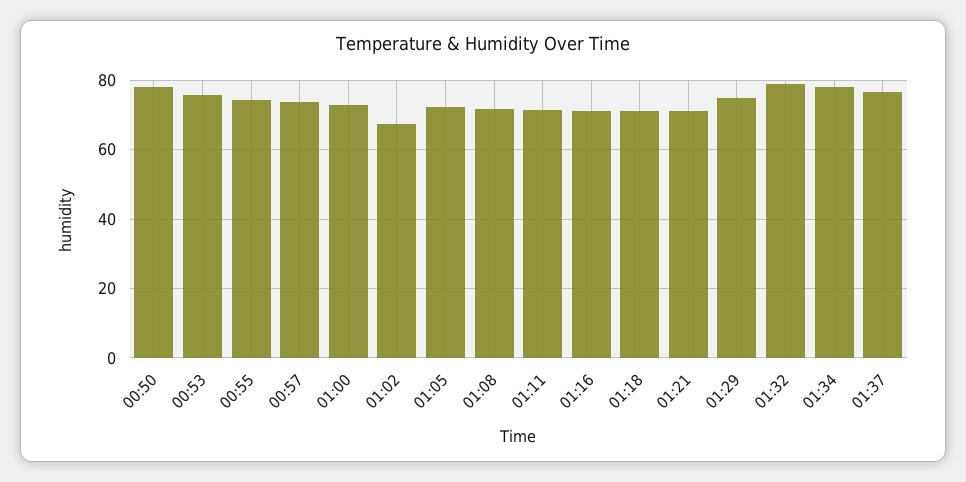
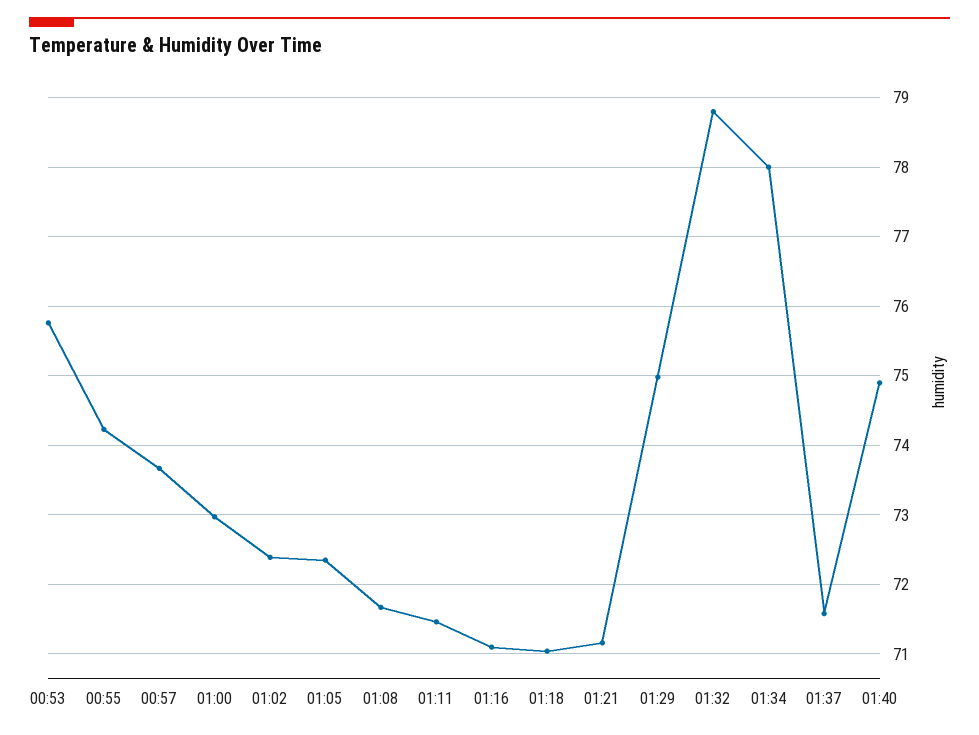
00:50: 78 -> none
01:02: 68 -> 72.4
01:37: 76 -> 71.6
01:40: none -> 74.9

